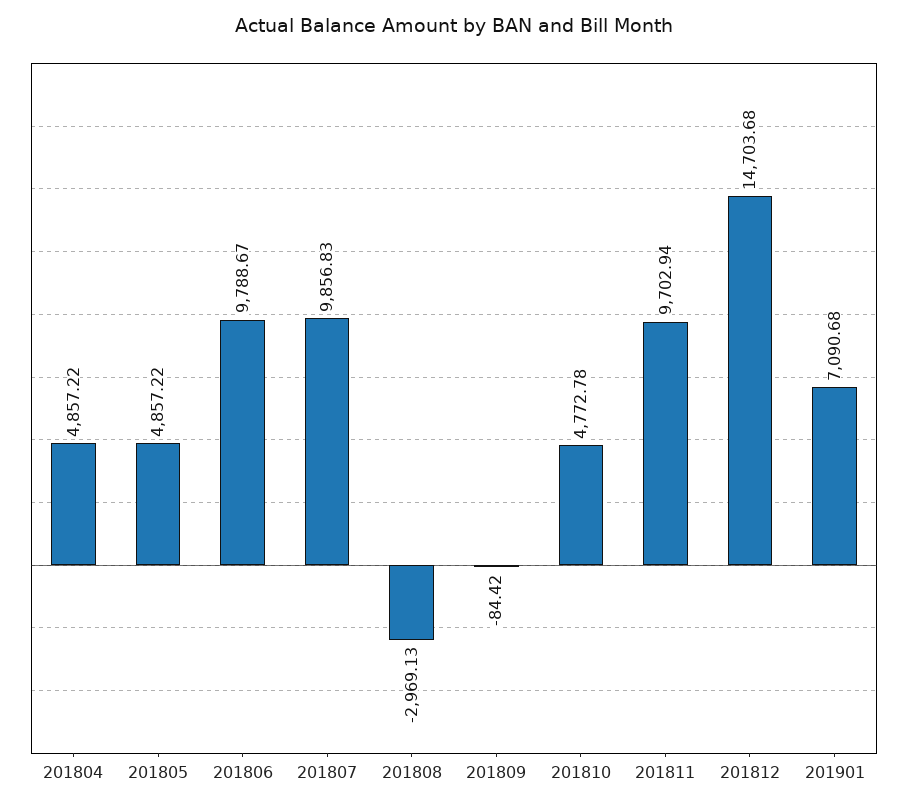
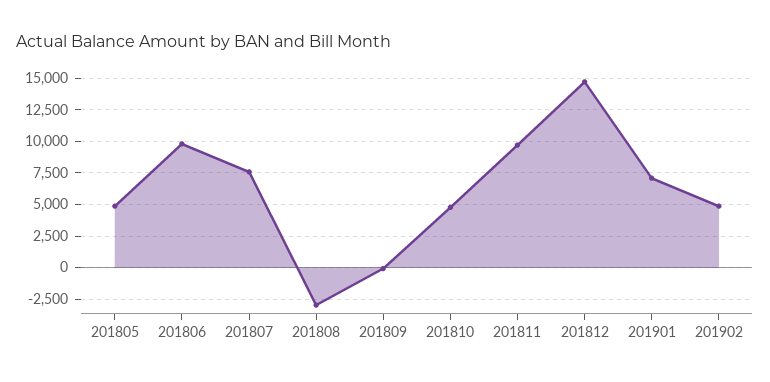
201804: 4857.22 -> none
201807: 9856.83 -> 7500
201902: none -> 5000

